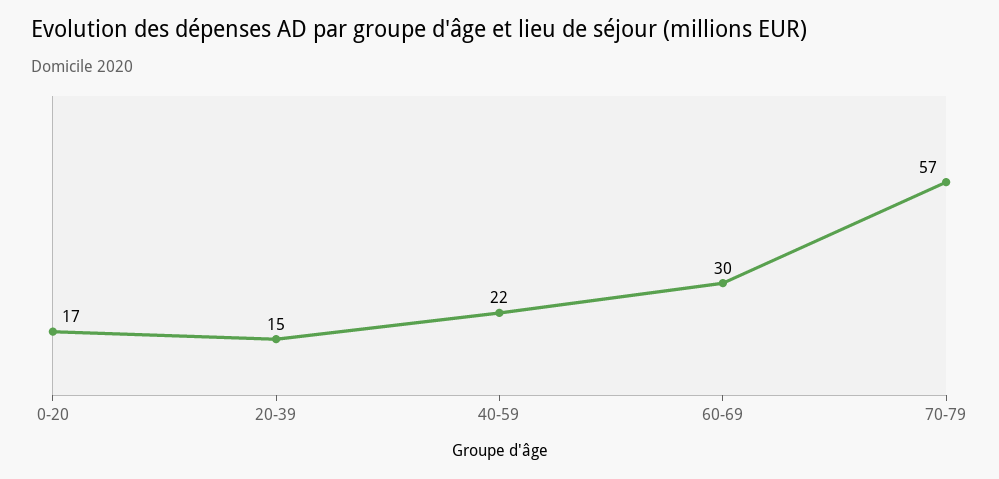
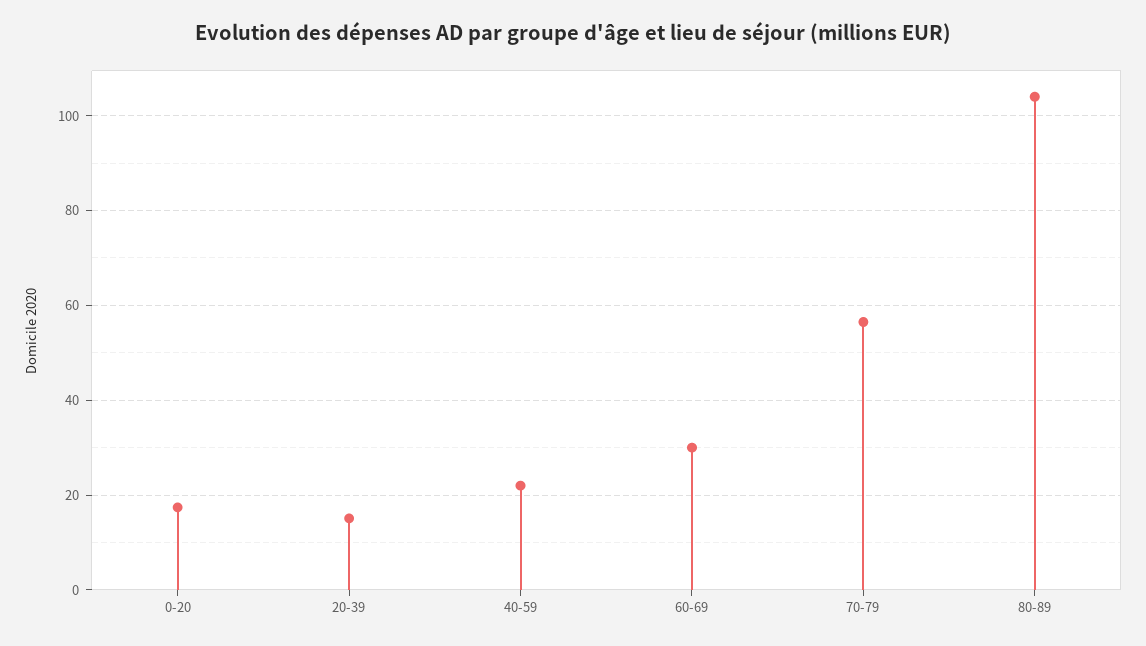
80-89: none -> 104

